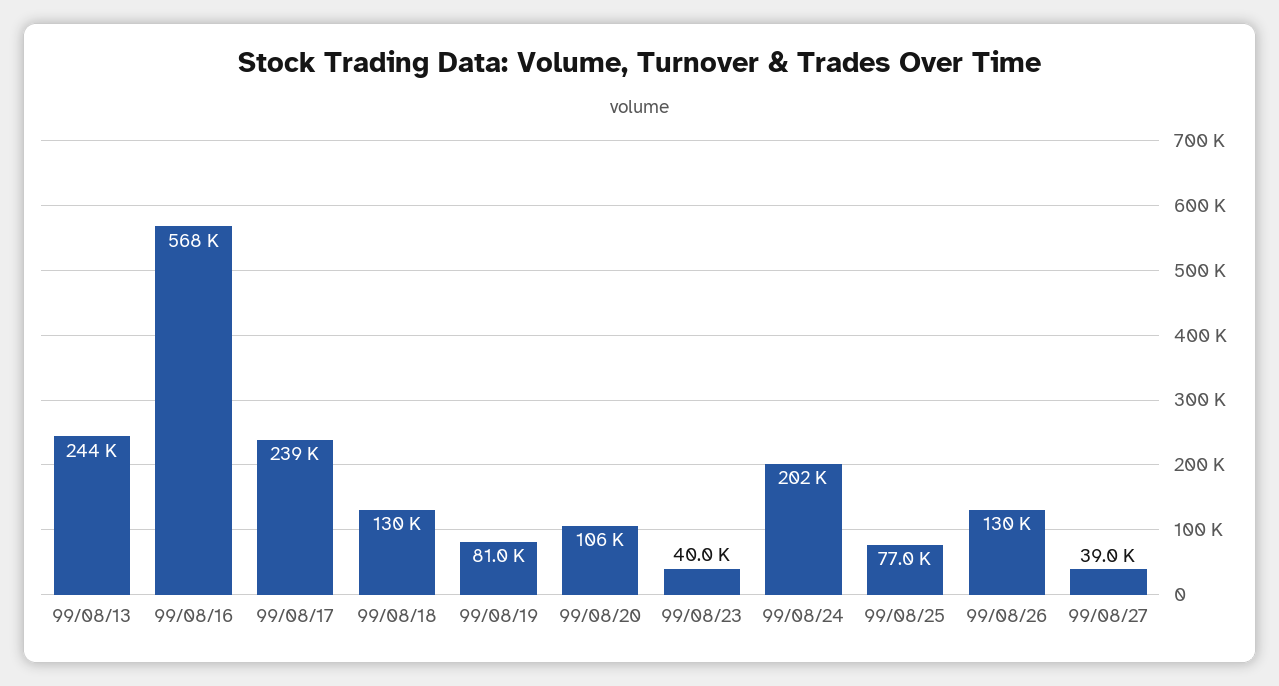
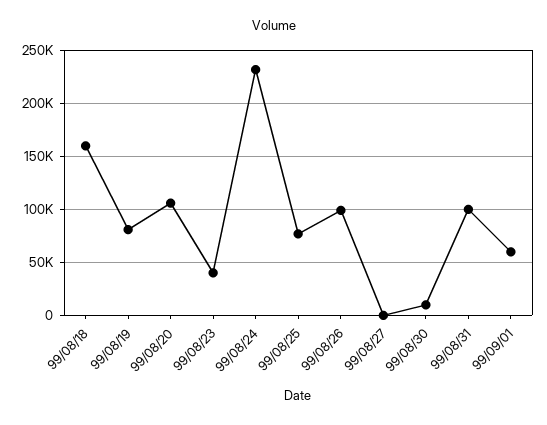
99/08/13: 244000 -> none
99/08/16: 568000 -> none
99/08/17: 239000 -> none
99/08/18: 130000 -> 160000
99/08/24: 202000 -> 230000
99/08/26: 130000 -> 100000
99/08/27: 39000 -> 0
99/08/30: none -> 10000
99/08/31: none -> 100000
99/09/01: none -> 60000

